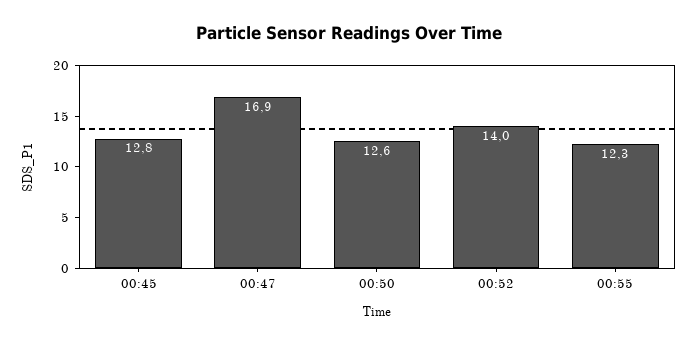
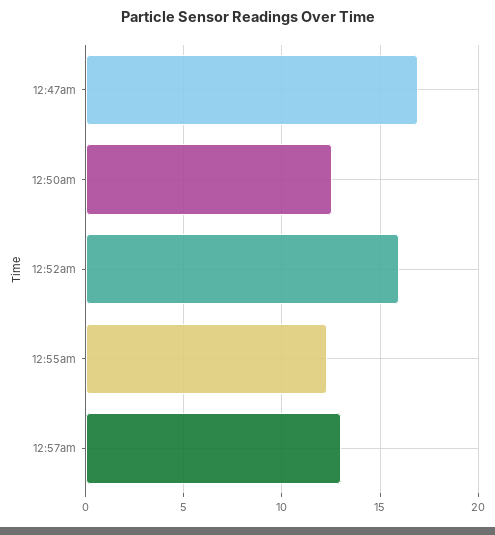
00:45: 12.8 -> none
00:52: 14 -> 16
12:57am: none -> 13

